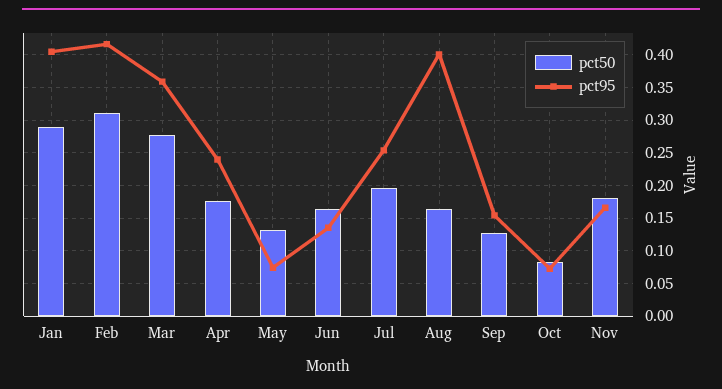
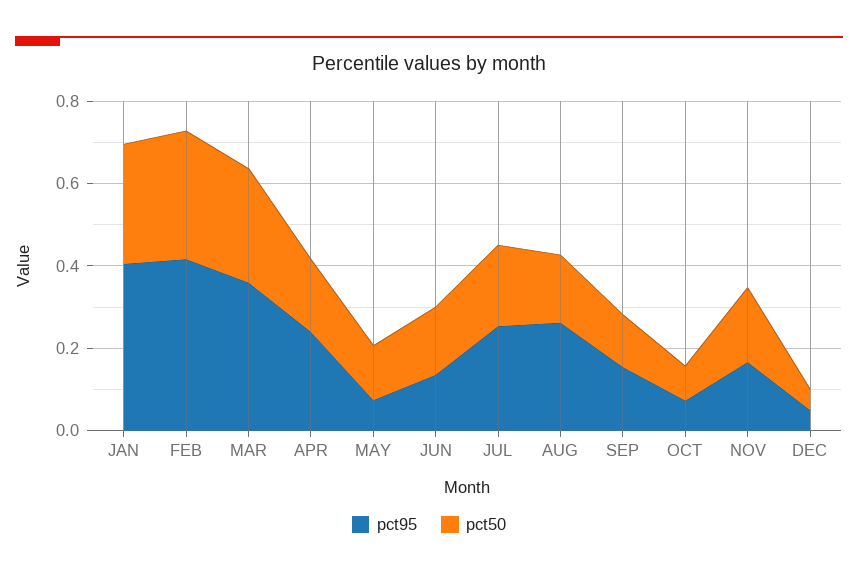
pct95, Aug: 0.4 -> 0.25
pct95, DEC: none -> 0.05
pct50, DEC: none -> 0.05

